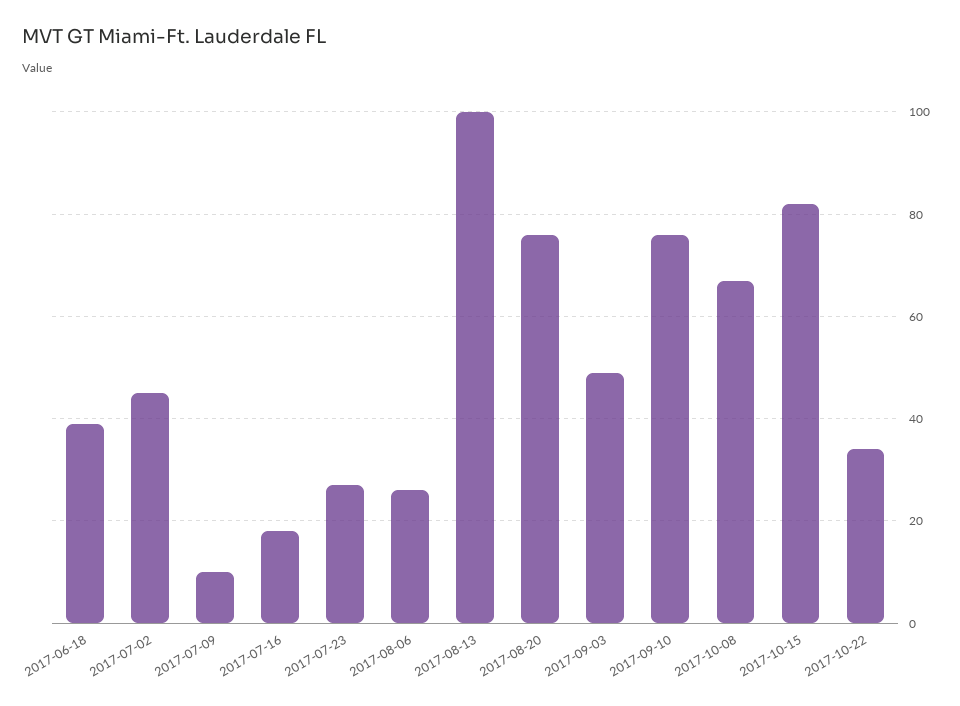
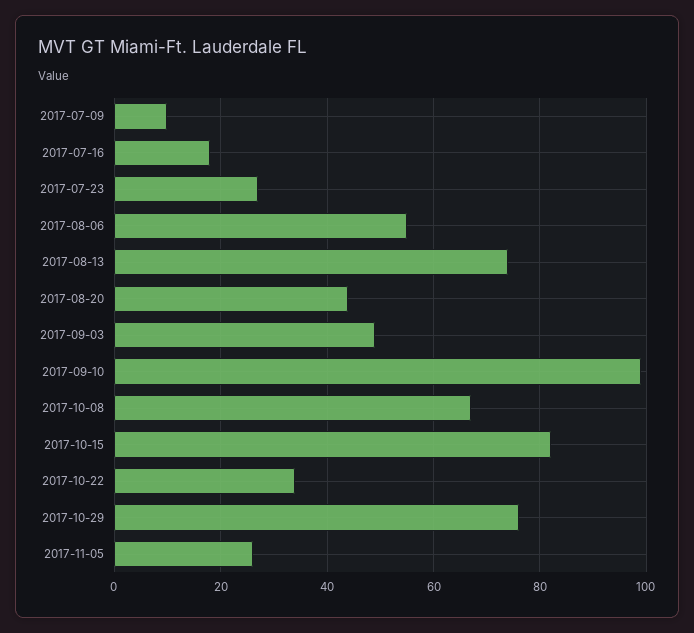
2017-06-18: 40 -> none
2017-07-02: 45 -> none
2017-08-06: 25 -> 55
2017-08-13: 100 -> 75
2017-08-20: 75 -> 45
2017-09-10: 75 -> 100
2017-10-29: none -> 75
2017-11-05: none -> 25

